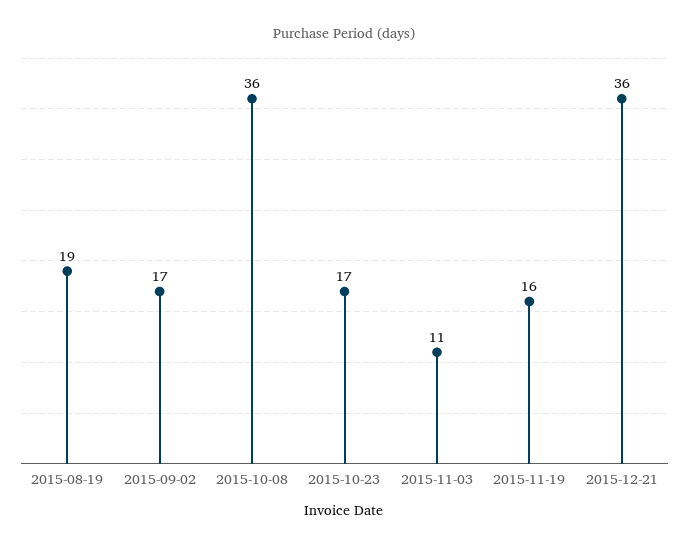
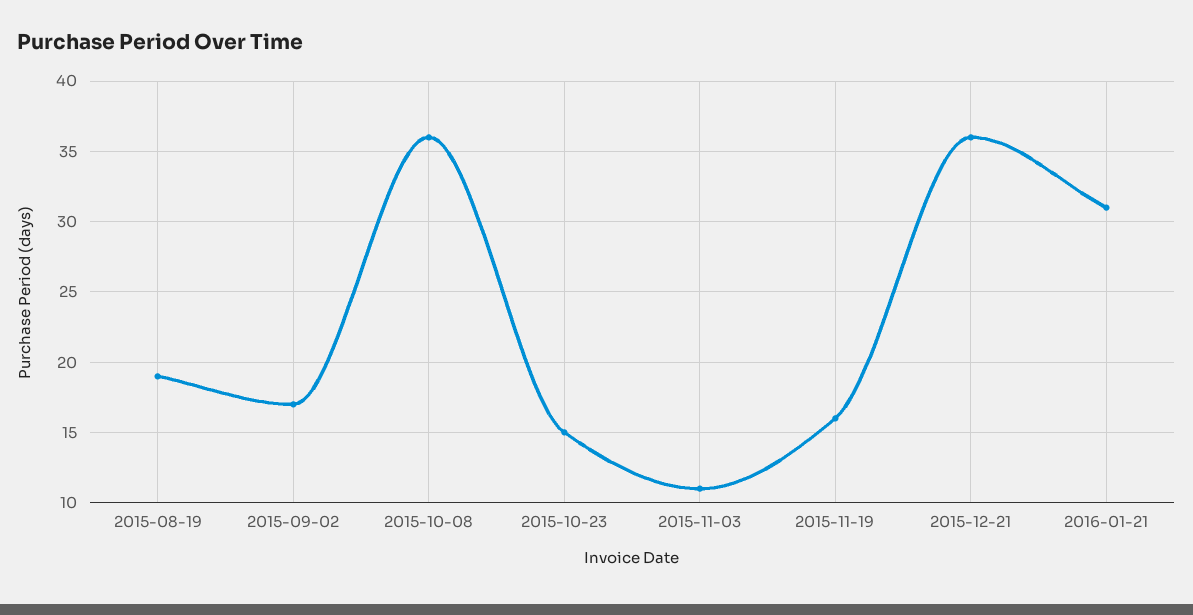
2015-10-23: 17 -> 15
2016-01-21: none -> 31

